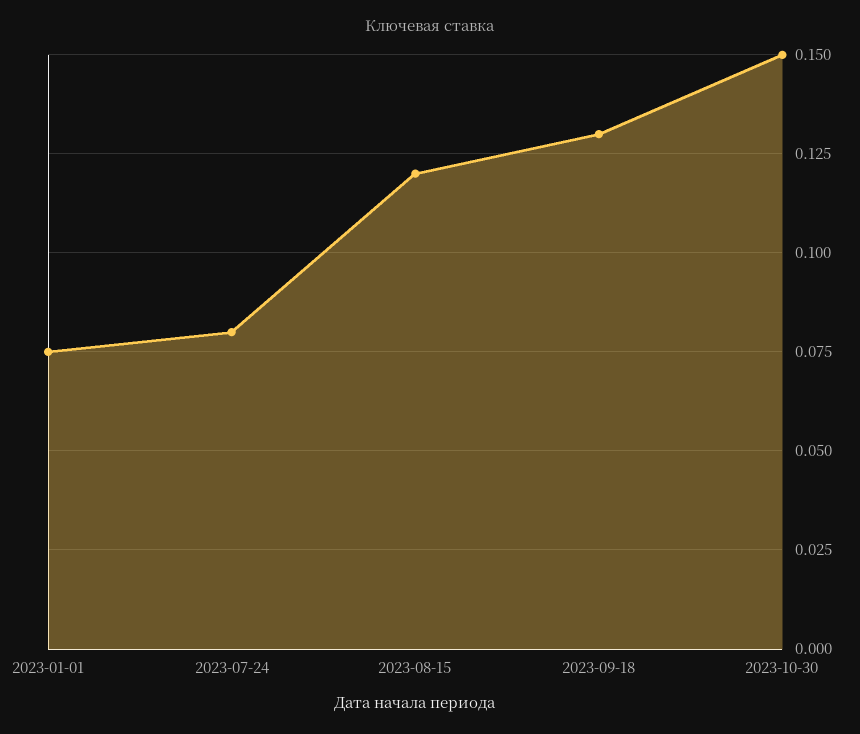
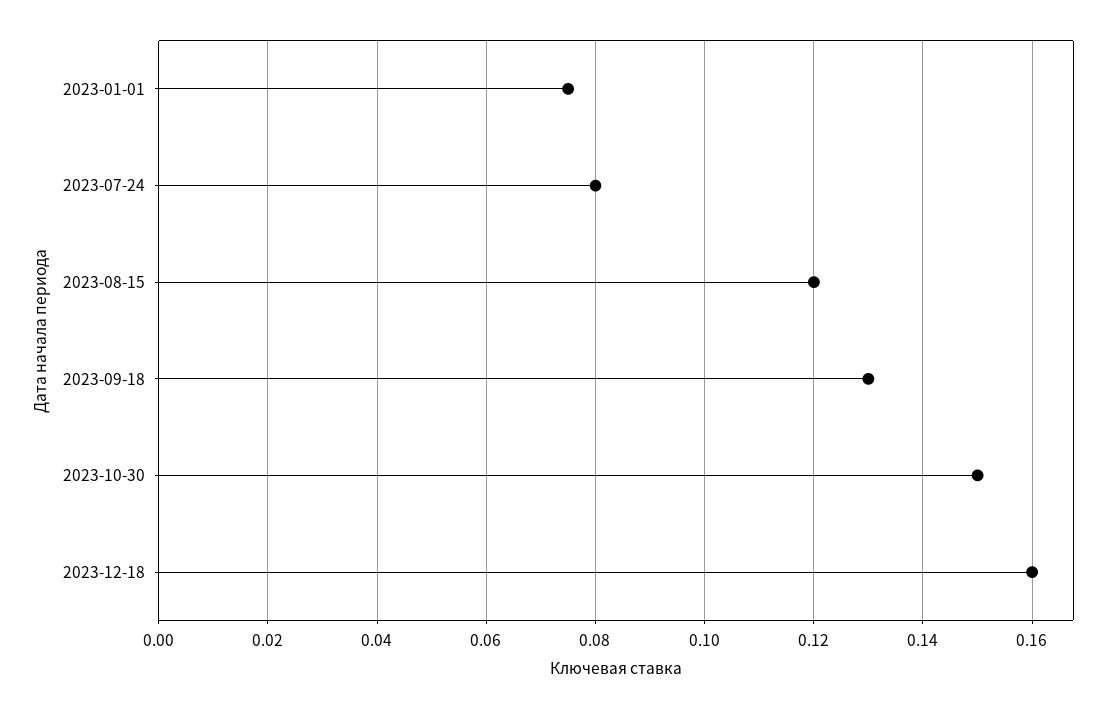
2023-12-18: none -> 0.16

